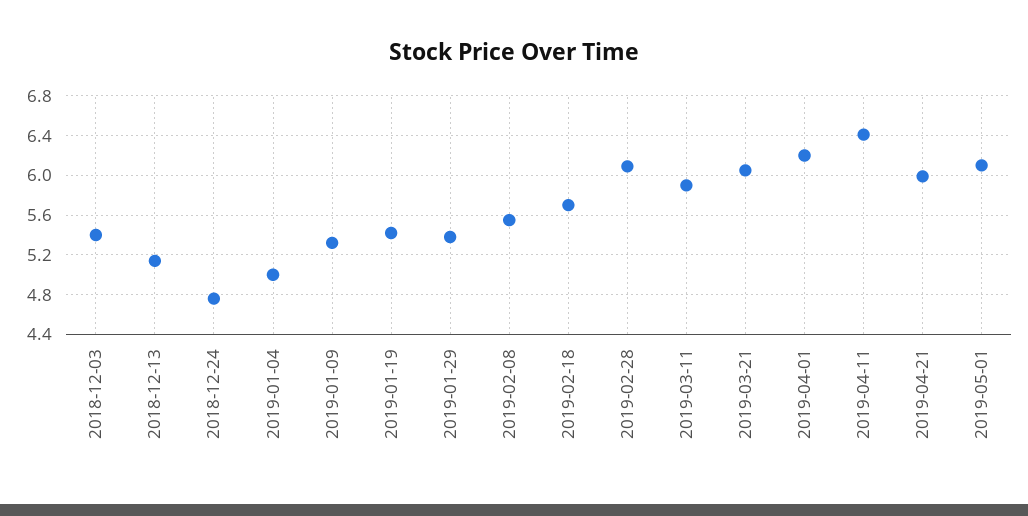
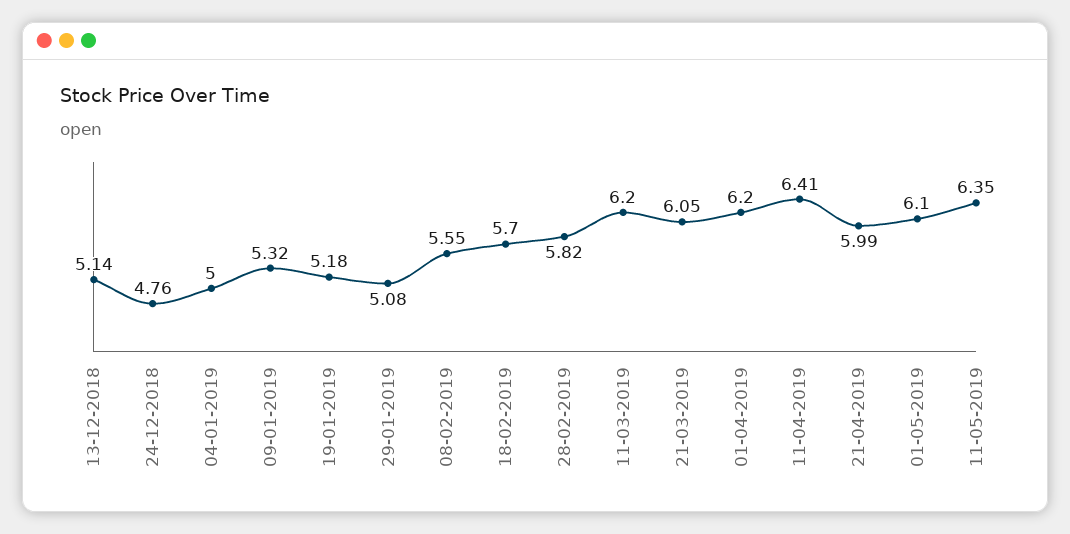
2018-12-03: 5.4 -> none
2019-01-19: 5.4 -> 5.18
2019-01-29: 5.4 -> 5.08
2019-02-28: 6.1 -> 5.82
2019-03-11: 5.9 -> 6.2
11-05-2019: none -> 6.35

